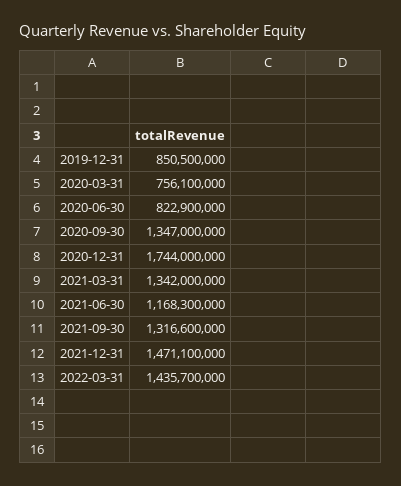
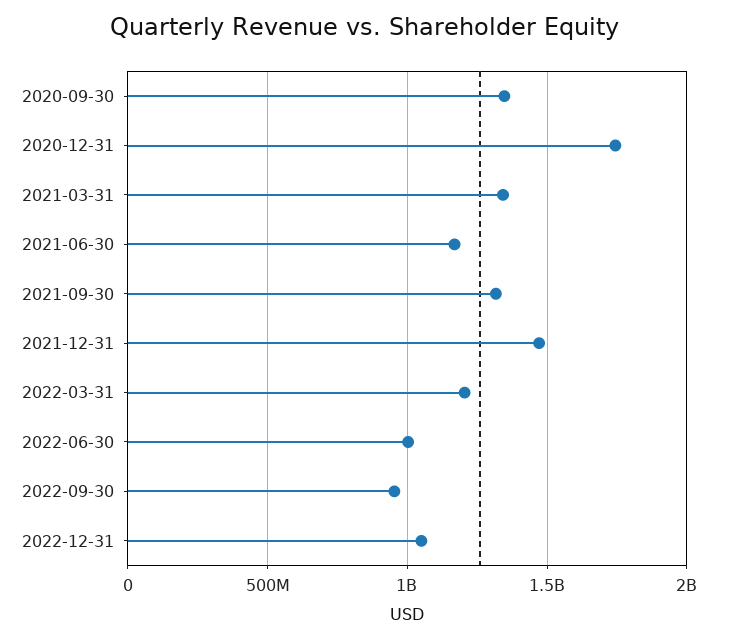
2019-12-31: 850500000 -> none
2020-03-31: 756100000 -> none
2020-06-30: 822900000 -> none
2022-03-31: 1435700000 -> 1200000000
2022-06-30: none -> 1000000000
2022-09-30: none -> 950000000
2022-12-31: none -> 1050000000

